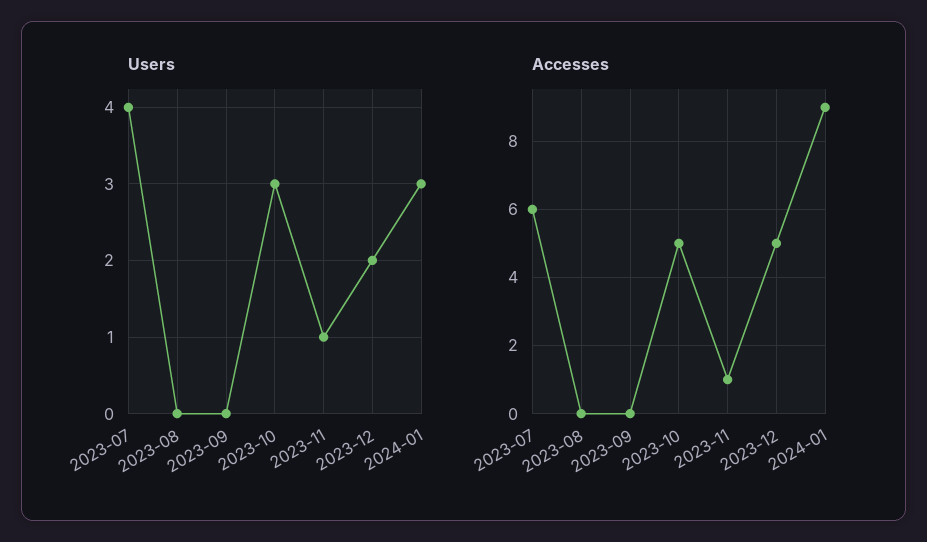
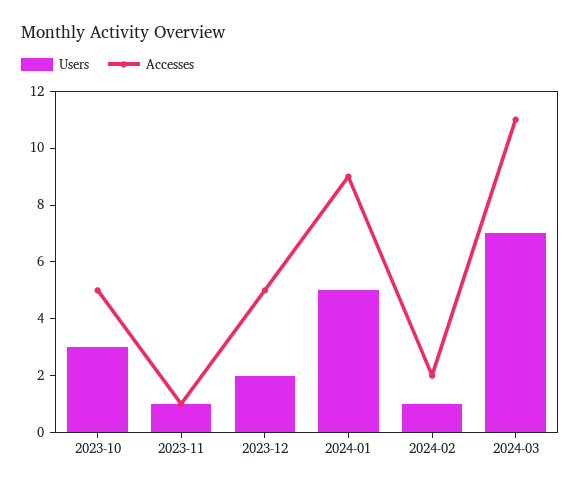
Users, 2023-07: 4 -> none
Users, 2023-08: 0 -> none
Users, 2023-09: 0 -> none
Users, 2024-01: 3 -> 5
Accesses, 2023-07: 6 -> none
Accesses, 2023-08: 0 -> none
Accesses, 2023-09: 0 -> none
Users, 2024-02: none -> 1
Accesses, 2024-02: none -> 2
Users, 2024-03: none -> 7
Accesses, 2024-03: none -> 11

